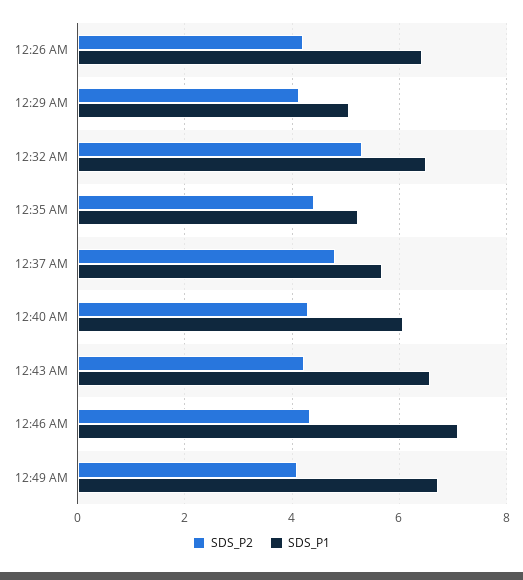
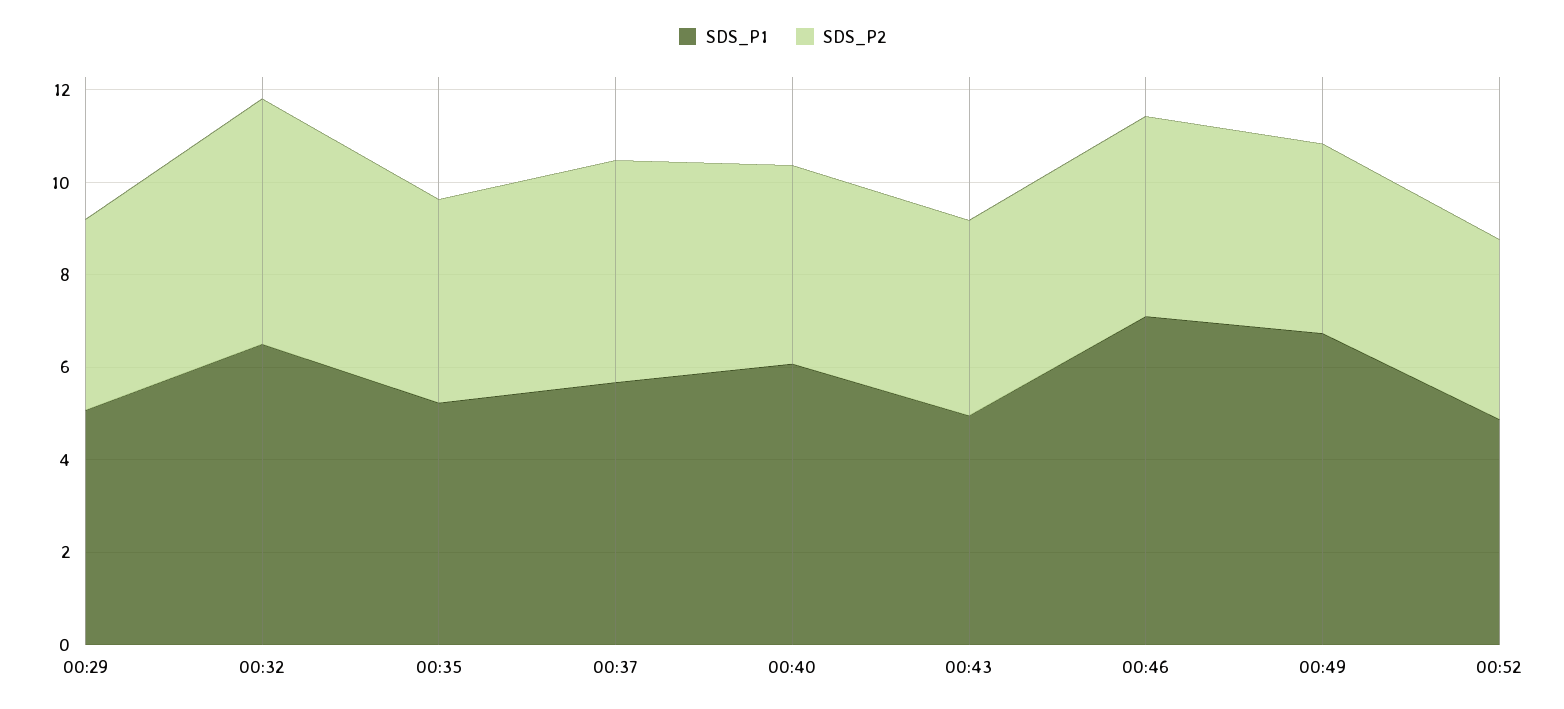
SDS_P2, 12:26 AM: 4.2 -> none
SDS_P1, 12:26 AM: 6.4 -> none
SDS_P1, 12:43 AM: 6.6 -> 5
SDS_P1, 00:52: none -> 5
SDS_P2, 00:52: none -> 4

